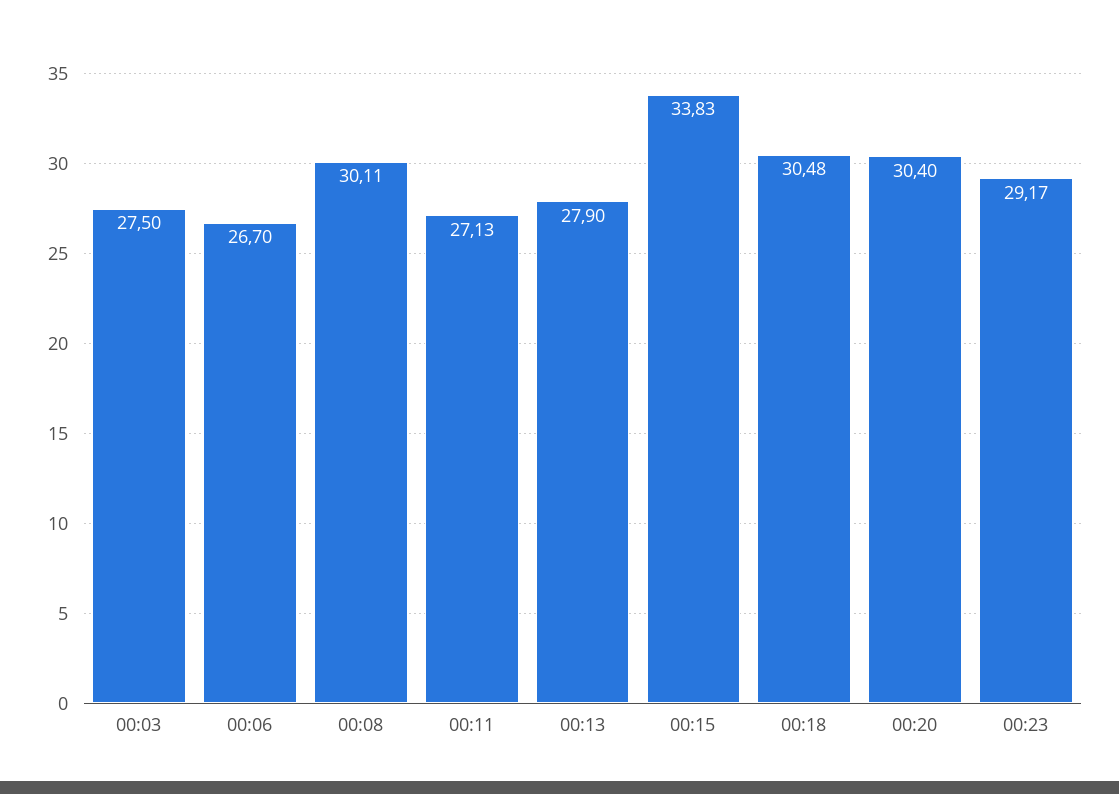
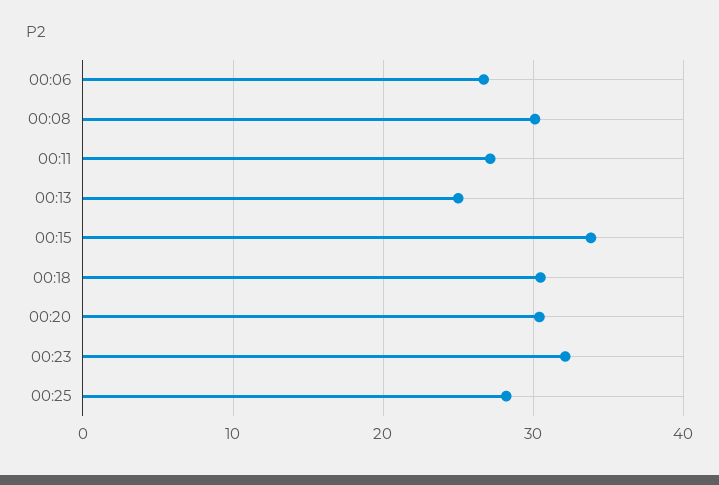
00:03: 27.5 -> none
00:13: 27.9 -> 25
00:23: 29.17 -> 32
00:25: none -> 28

